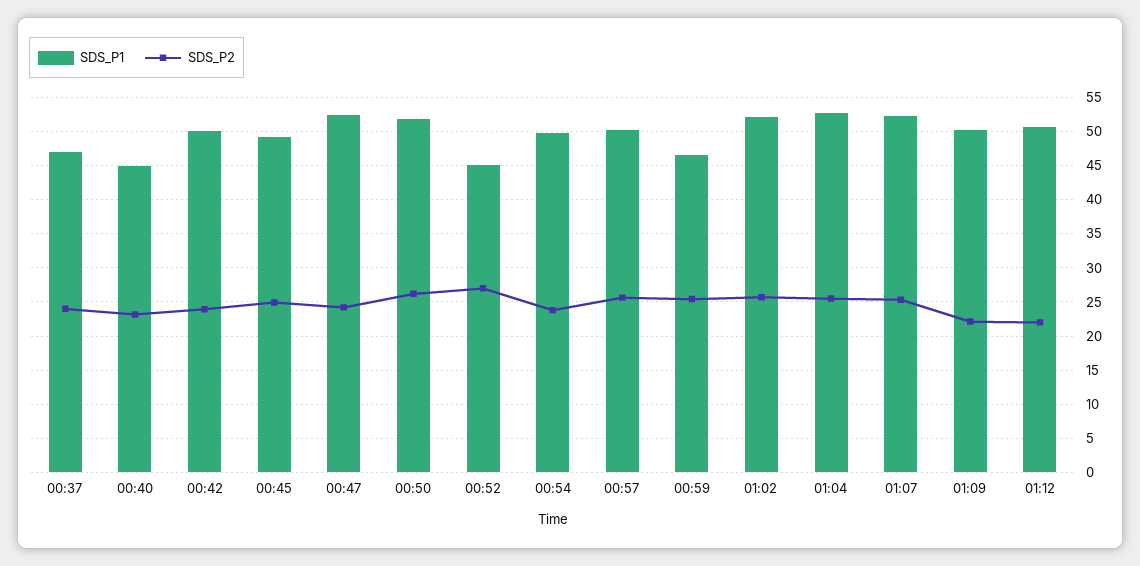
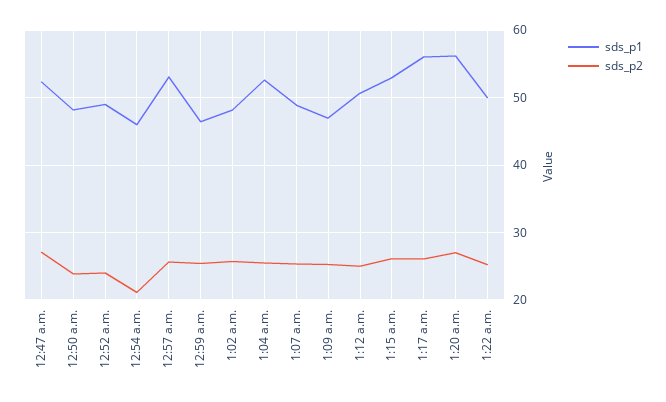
SDS_P1, 00:37: 47 -> none
SDS_P2, 00:37: 24 -> none
SDS_P1, 00:40: 45 -> none
SDS_P2, 00:40: 23 -> none
SDS_P1, 00:42: 50 -> none
SDS_P2, 00:42: 24 -> none
SDS_P1, 00:45: 49 -> none
SDS_P2, 00:45: 25 -> none
SDS_P2, 00:47: 24 -> 27
SDS_P1, 00:50: 52 -> 48
SDS_P2, 00:50: 26 -> 24
SDS_P1, 00:52: 45 -> 49
SDS_P2, 00:52: 27 -> 24
SDS_P1, 00:54: 50 -> 46
SDS_P2, 00:54: 24 -> 21
SDS_P1, 00:57: 50 -> 53
SDS_P1, 01:02: 52 -> 48
SDS_P1, 01:07: 52 -> 49
SDS_P1, 01:09: 50 -> 47
SDS_P2, 01:09: 22 -> 25
SDS_P2, 01:12: 22 -> 25
SDS_P1, 1:15 a.m.: none -> 53
SDS_P2, 1:15 a.m.: none -> 26
SDS_P1, 1:17 a.m.: none -> 56
SDS_P2, 1:17 a.m.: none -> 26
SDS_P1, 1:20 a.m.: none -> 56
SDS_P2, 1:20 a.m.: none -> 27
SDS_P1, 1:22 a.m.: none -> 50
SDS_P2, 1:22 a.m.: none -> 25

